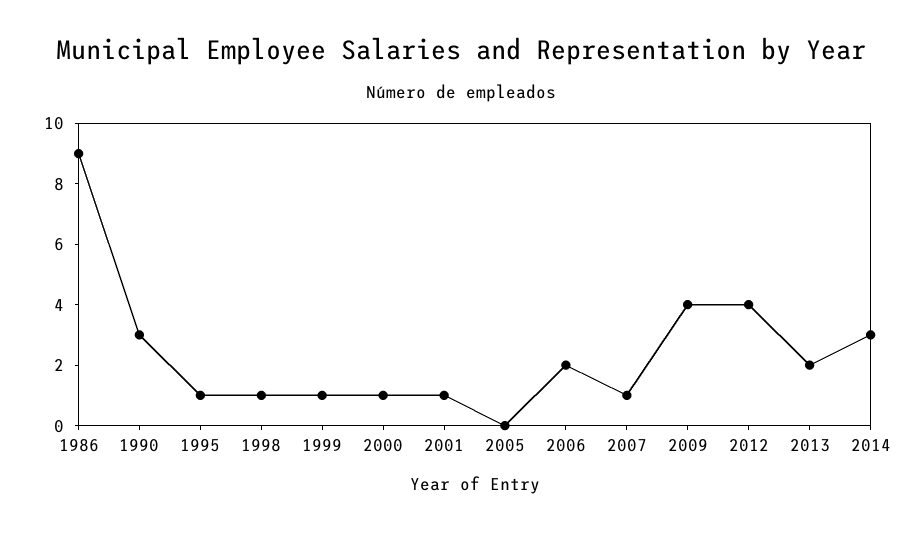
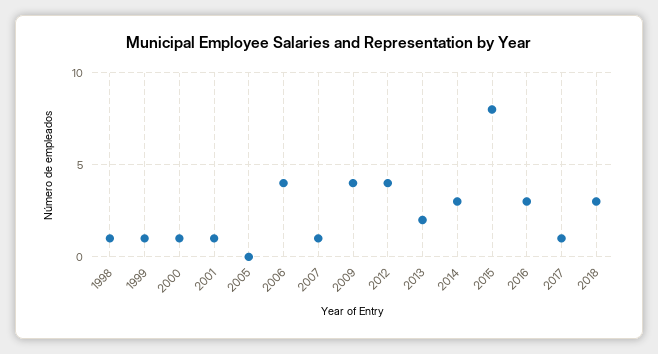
1986: 9 -> none
1990: 3 -> none
1995: 1 -> none
2006: 2 -> 4
2015: none -> 8
2016: none -> 3
2017: none -> 1
2018: none -> 3

